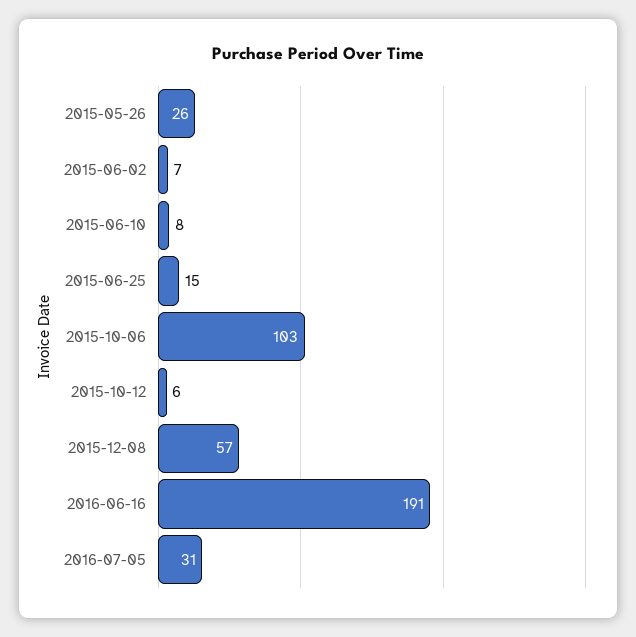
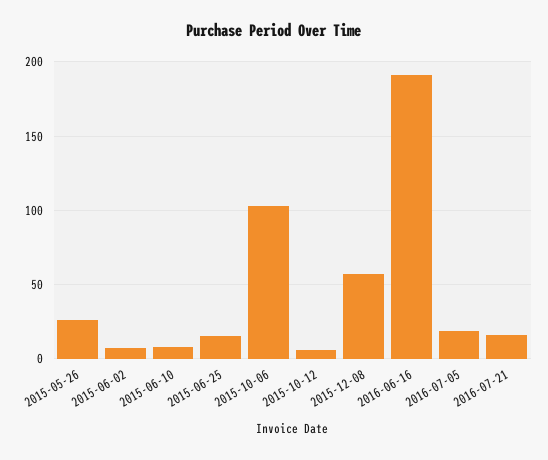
2016-07-05: 31 -> 20
2016-07-21: none -> 15

